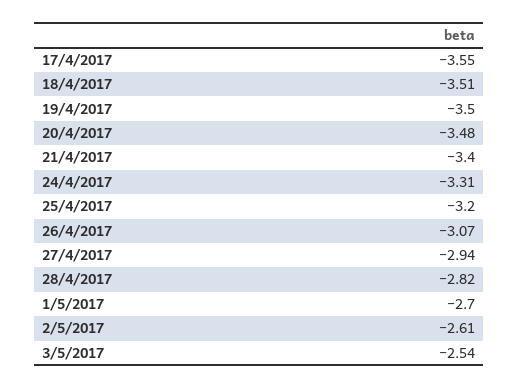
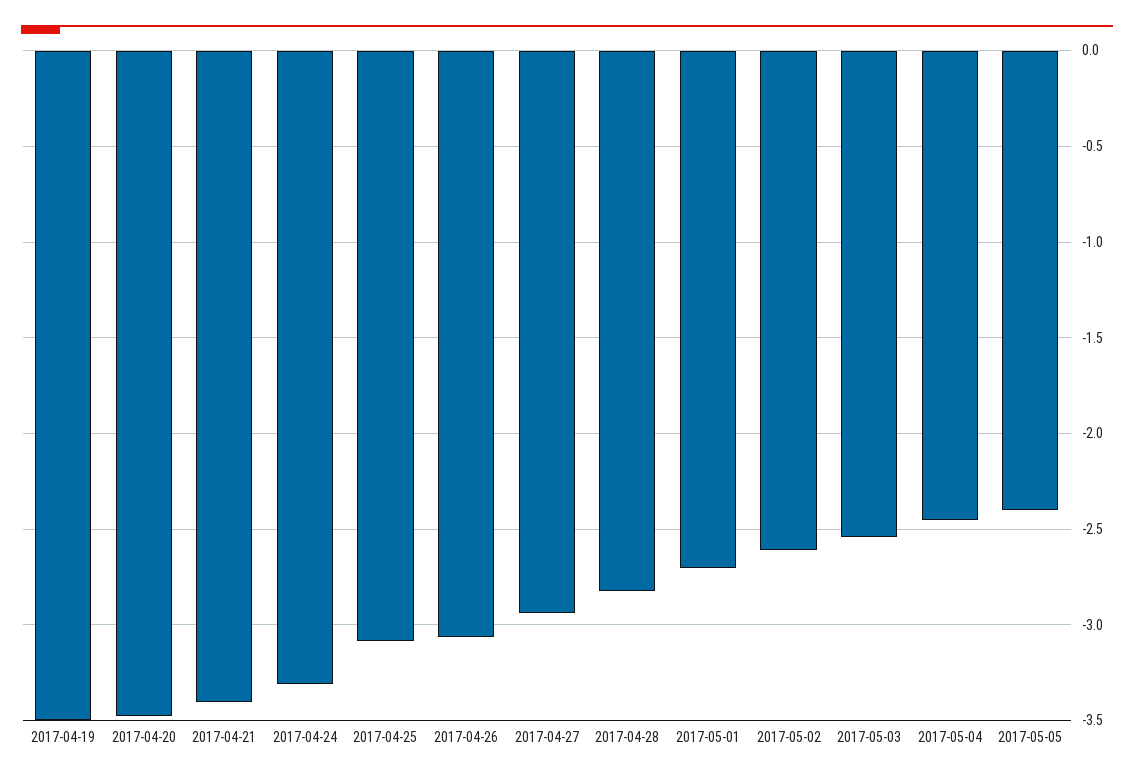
17/4/2017: -3.55 -> none
18/4/2017: -3.51 -> none
25/4/2017: -3.2 -> -3.1
2017-05-04: none -> -2.45
2017-05-05: none -> -2.4

